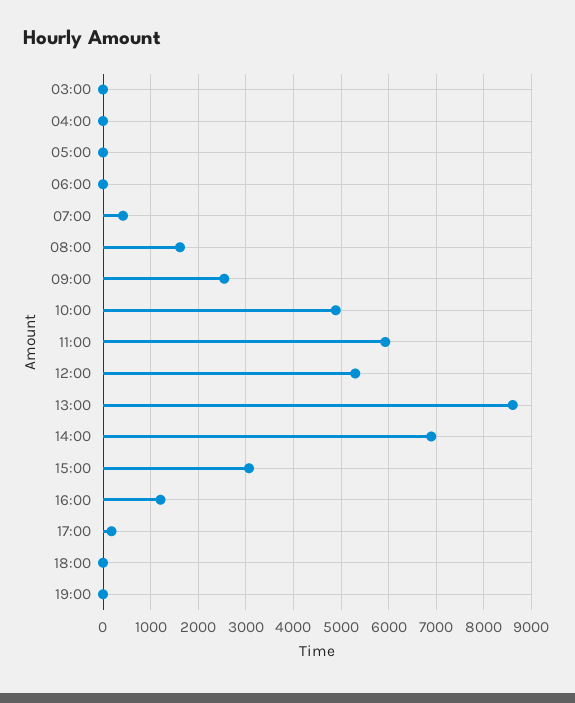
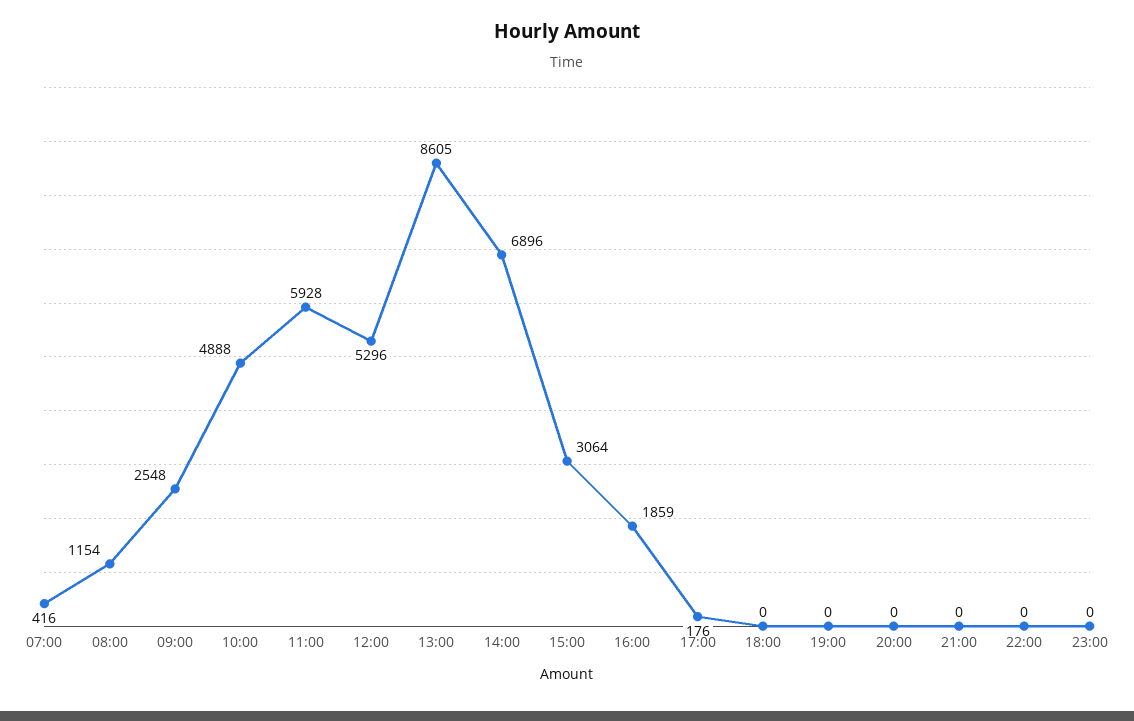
03:00: 0 -> none
04:00: 0 -> none
05:00: 0 -> none
06:00: 0 -> none
08:00: 1600 -> 1154
16:00: 1200 -> 1859
20:00: none -> 0
21:00: none -> 0
22:00: none -> 0
23:00: none -> 0

